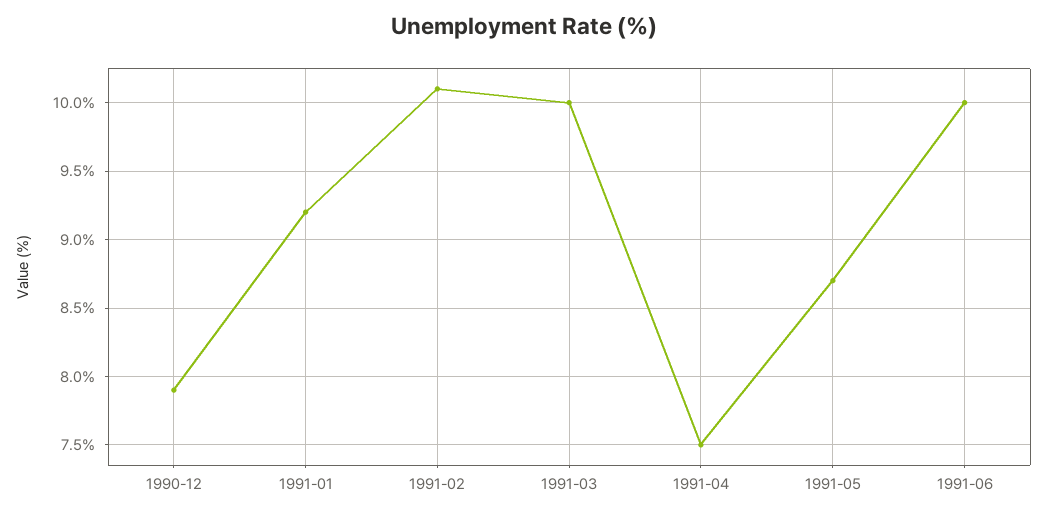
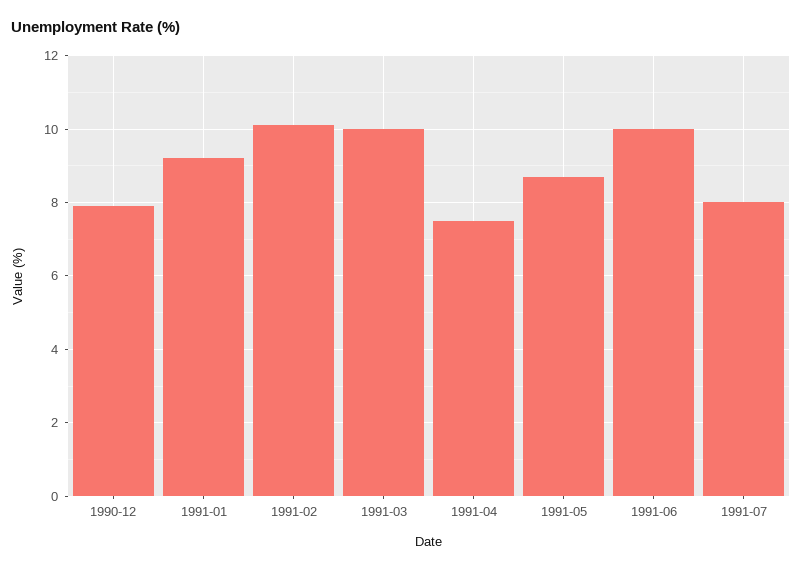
1991-07: none -> 8

